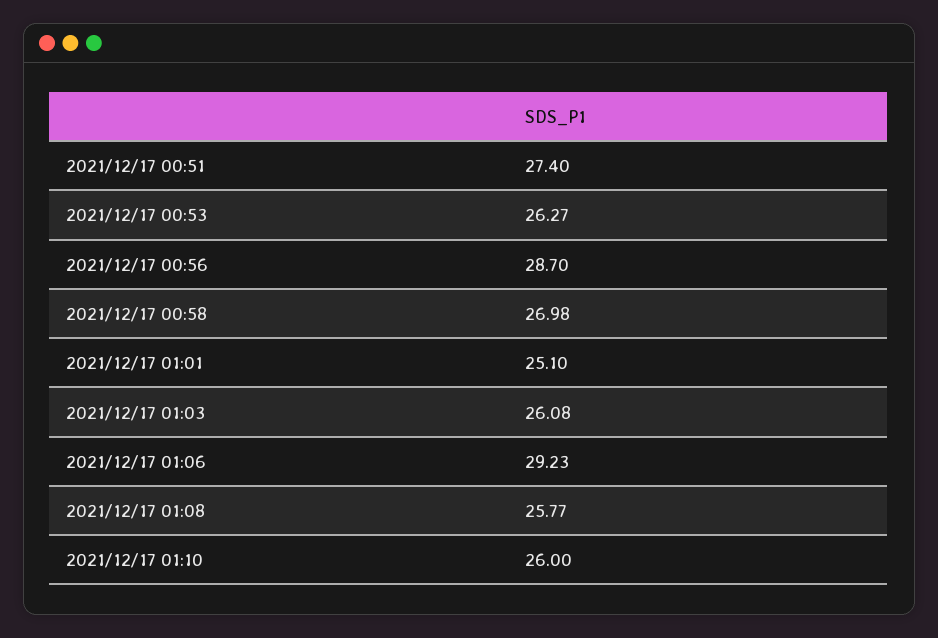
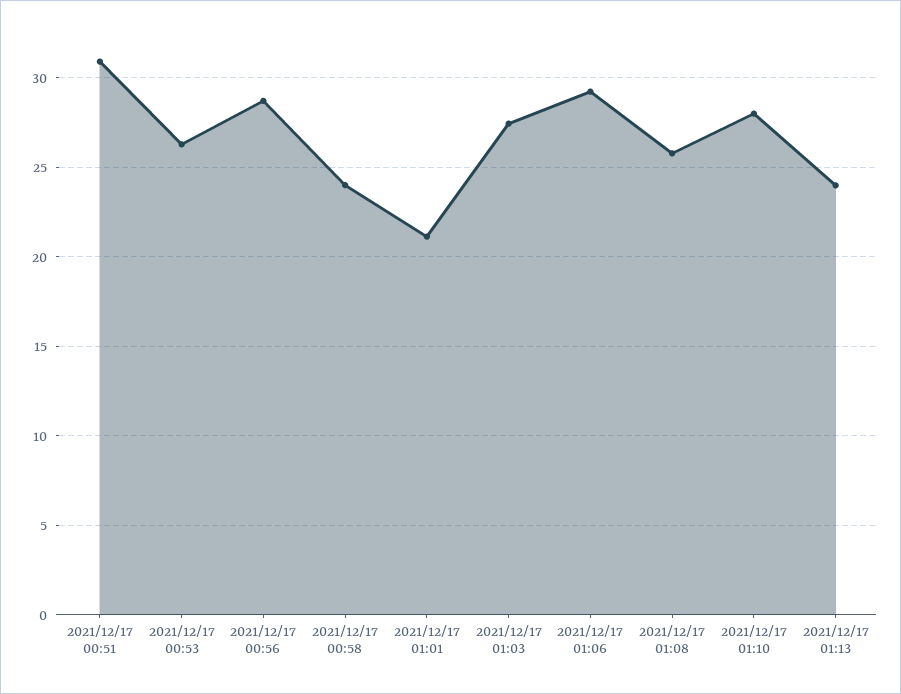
2021/12/17 00:51: 27.4 -> 31
2021/12/17 00:58: 26.98 -> 24
2021/12/17 01:01: 25.1 -> 21
2021/12/17 01:03: 26.08 -> 27.5
2021/12/17 01:10: 26 -> 28
2021/12/17 01:13: none -> 24

